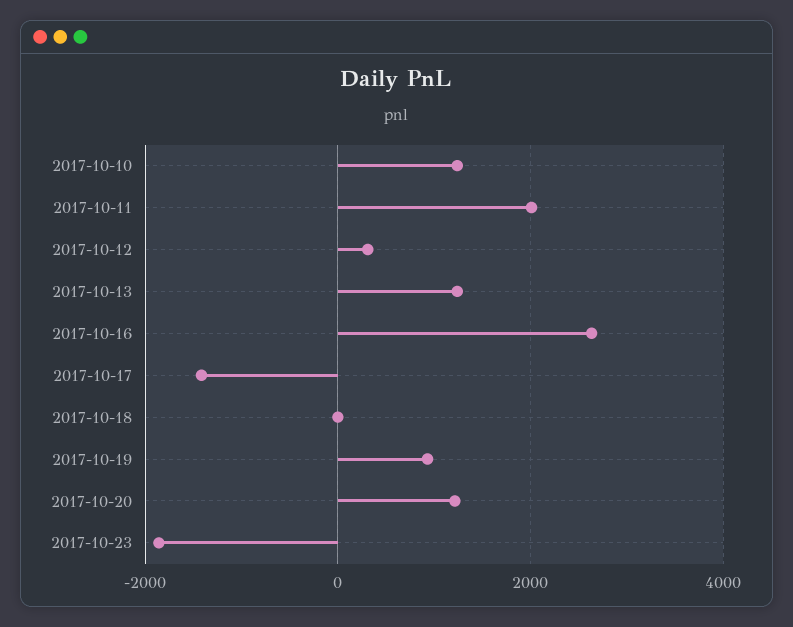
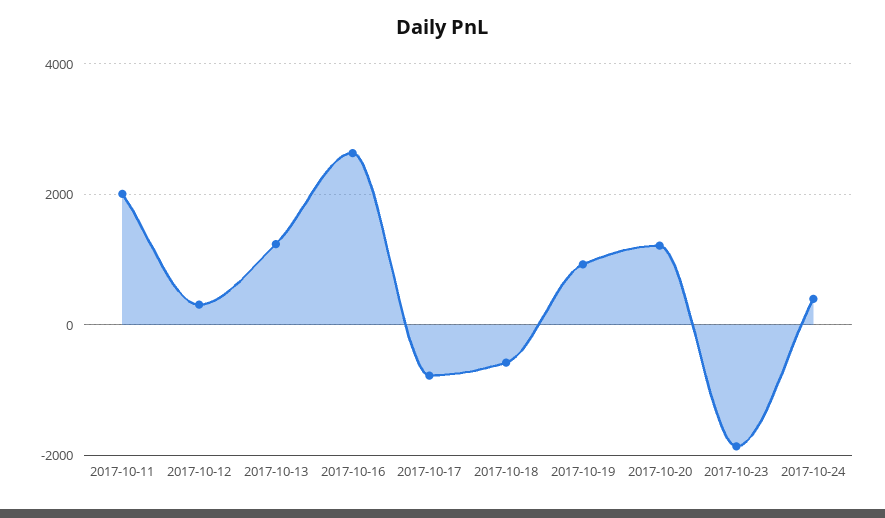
2017-10-10: 1200 -> none
2017-10-17: -1400 -> -800
2017-10-18: 0 -> -600
2017-10-24: none -> 400

